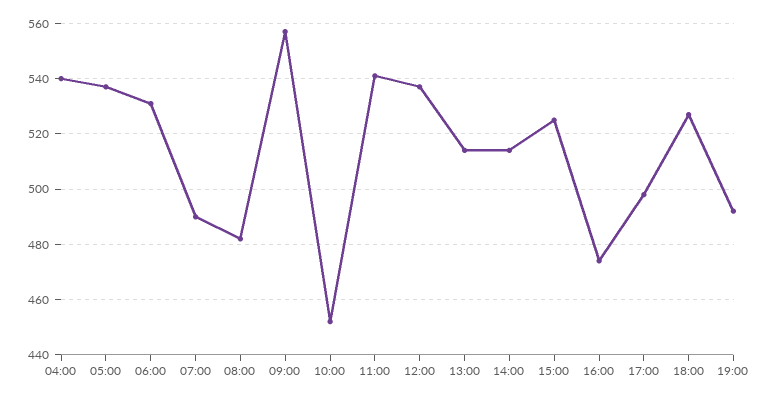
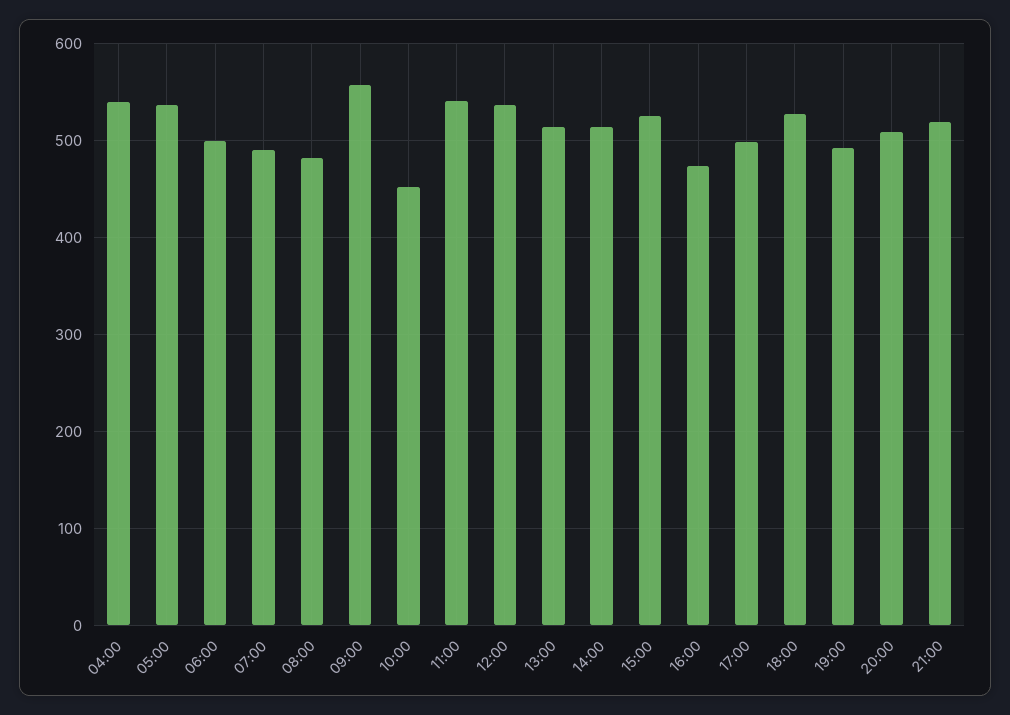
06:00: 530 -> 500
20:00: none -> 510
21:00: none -> 520

